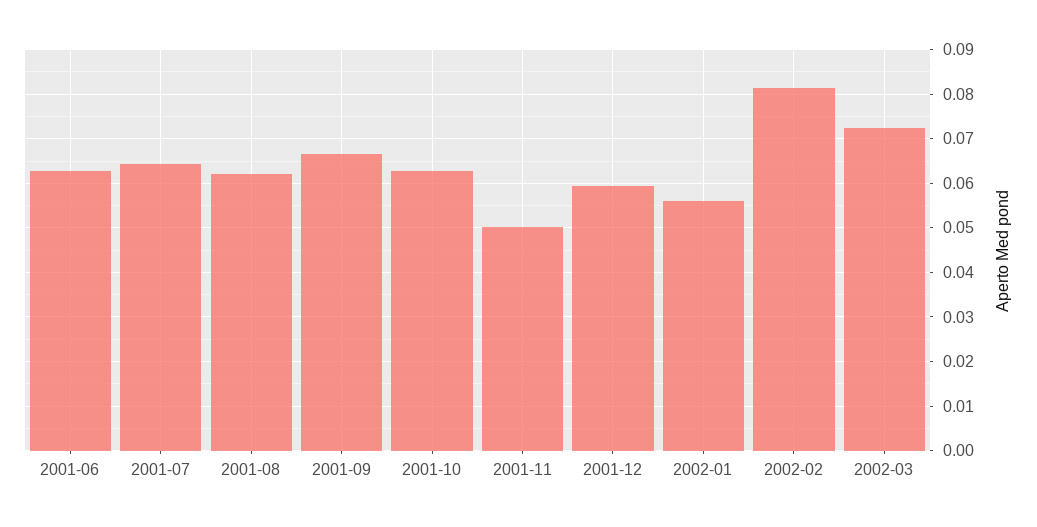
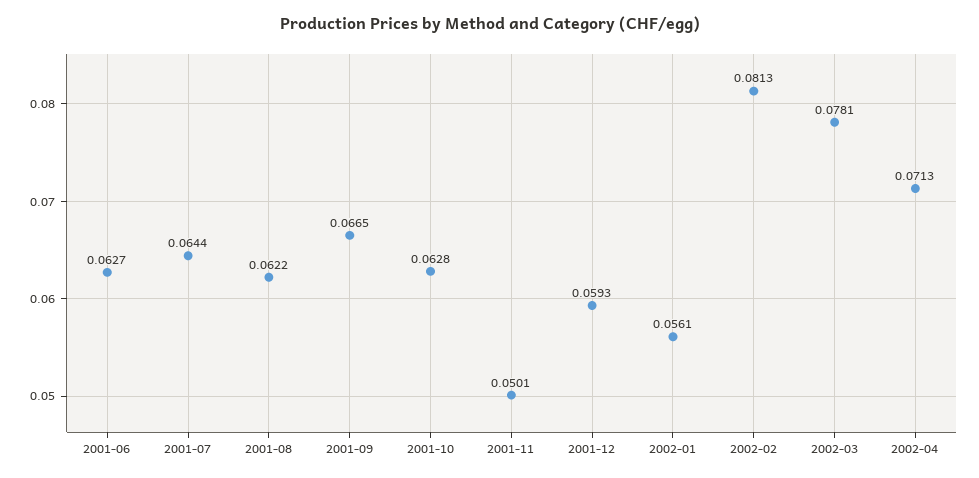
2002-03: 0.072 -> 0.0781
2002-04: none -> 0.0713

